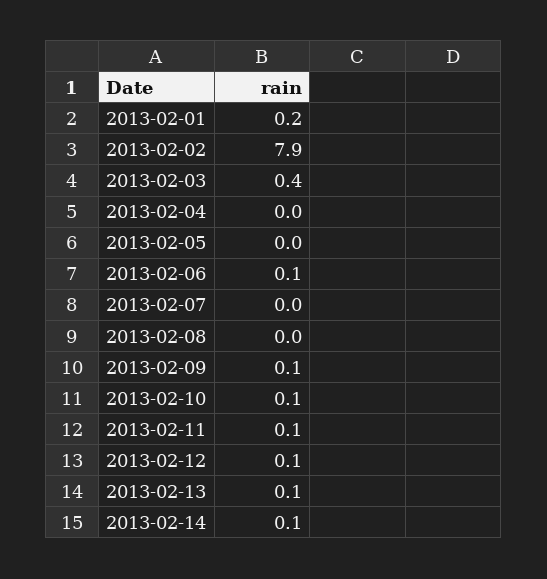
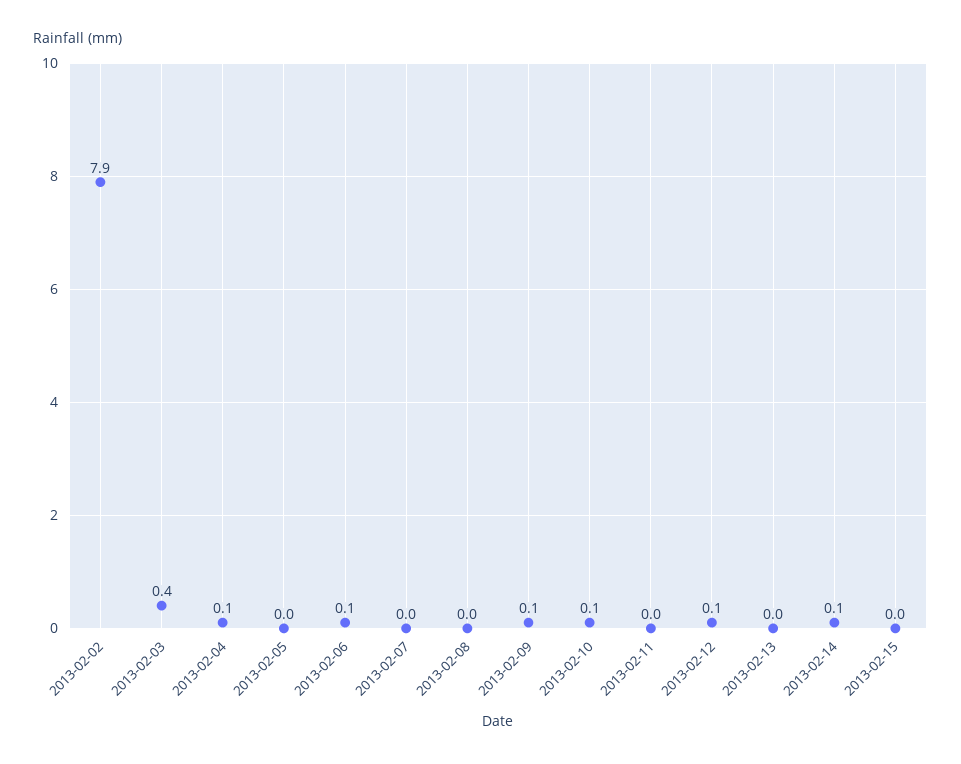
2013-02-01: 0.2 -> none
2013-02-04: 0 -> 0.1
2013-02-11: 0.1 -> 0
2013-02-13: 0.1 -> 0
2013-02-15: none -> 0

